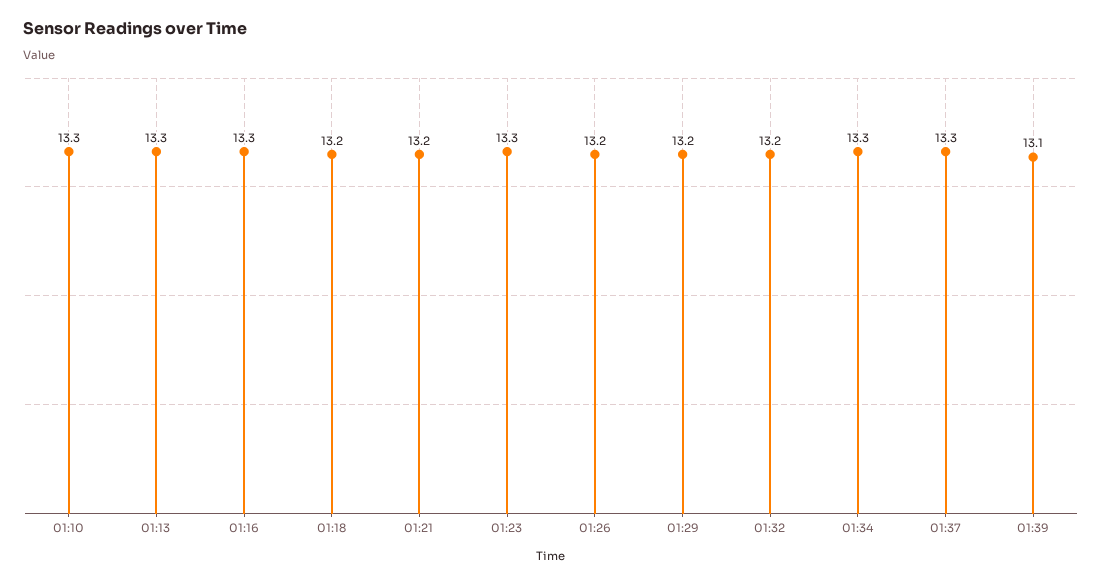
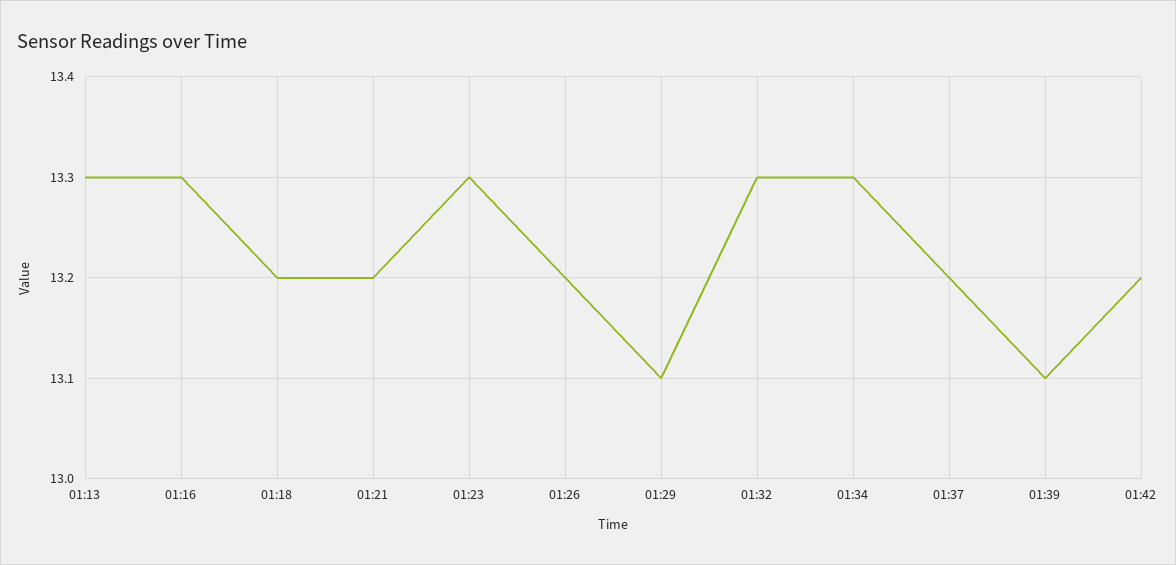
01:10: 13.3 -> none
01:29: 13.2 -> 13.1
01:32: 13.2 -> 13.3
01:37: 13.3 -> 13.2
01:42: none -> 13.2

